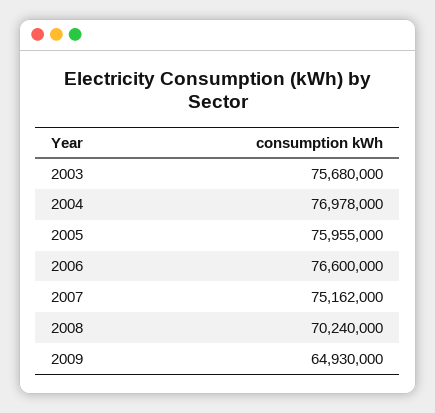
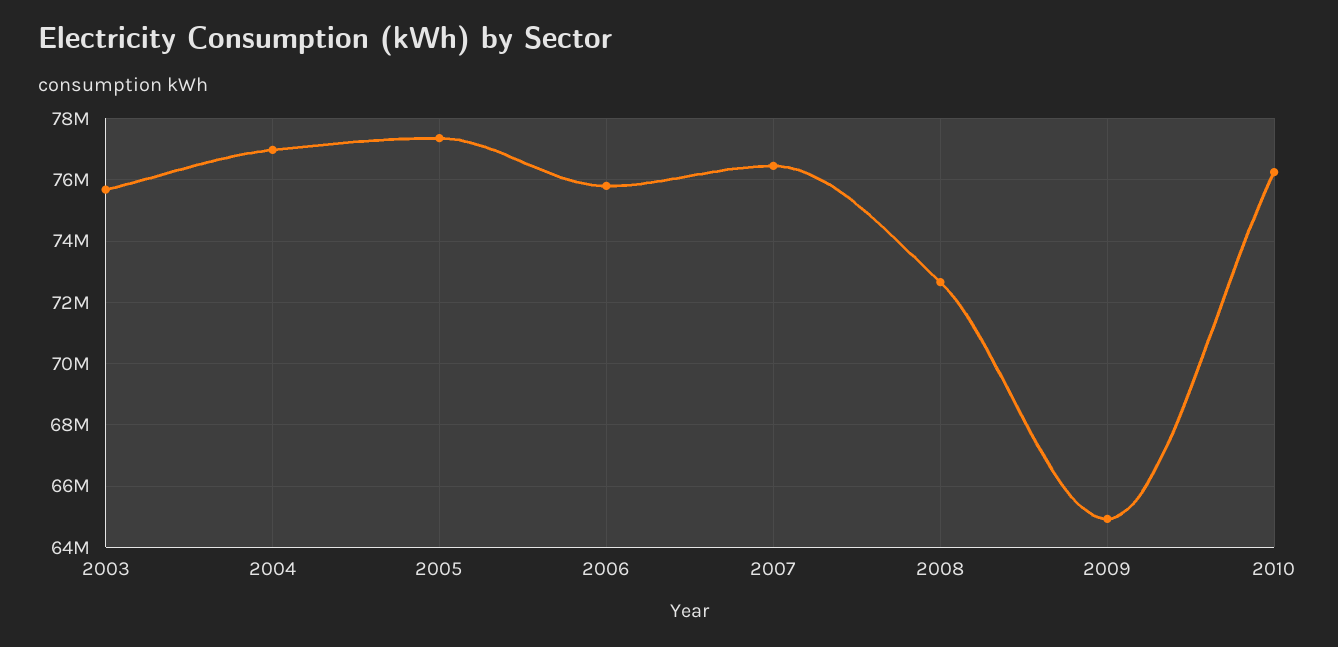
2005: 75955000 -> 77400000
2006: 76600000 -> 75800000
2007: 75162000 -> 76400000
2008: 70240000 -> 72600000
2010: none -> 76200000

